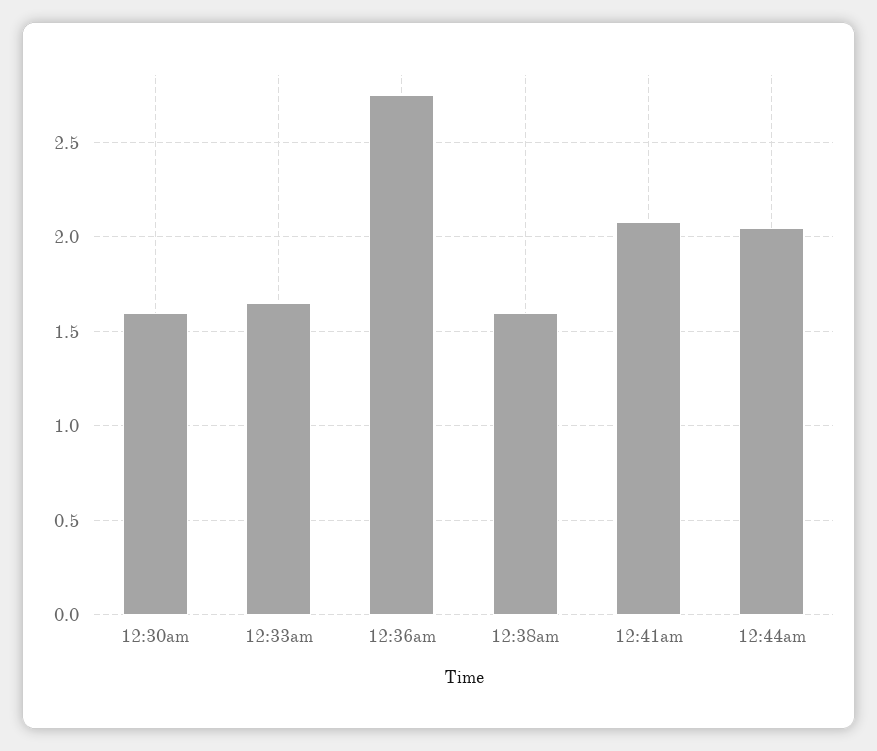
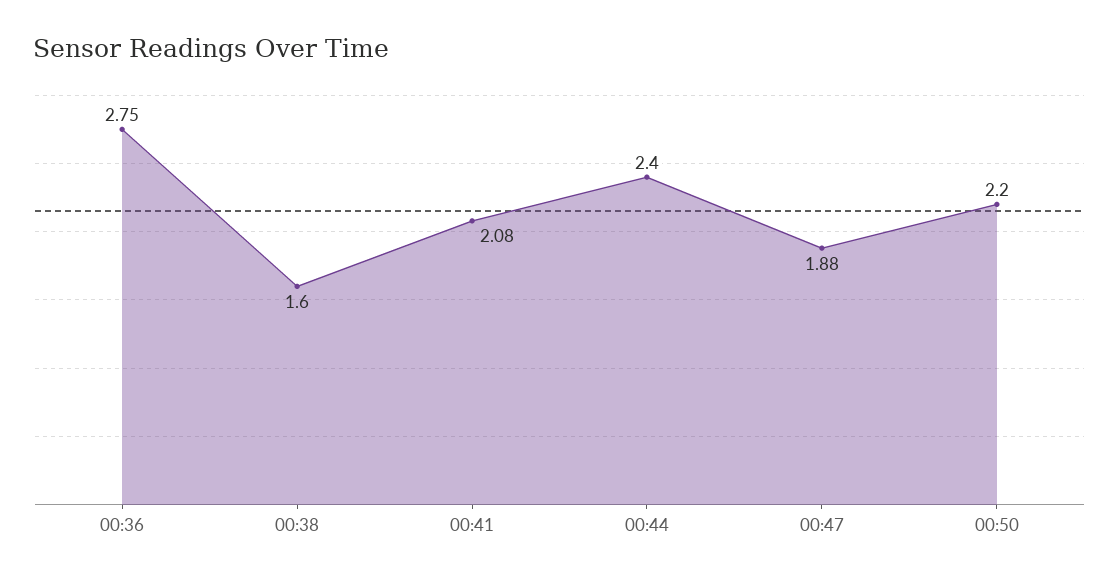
12:30am: 1.6 -> none
12:33am: 1.65 -> none
12:44am: 2.05 -> 2.4
00:47: none -> 1.88
00:50: none -> 2.2

